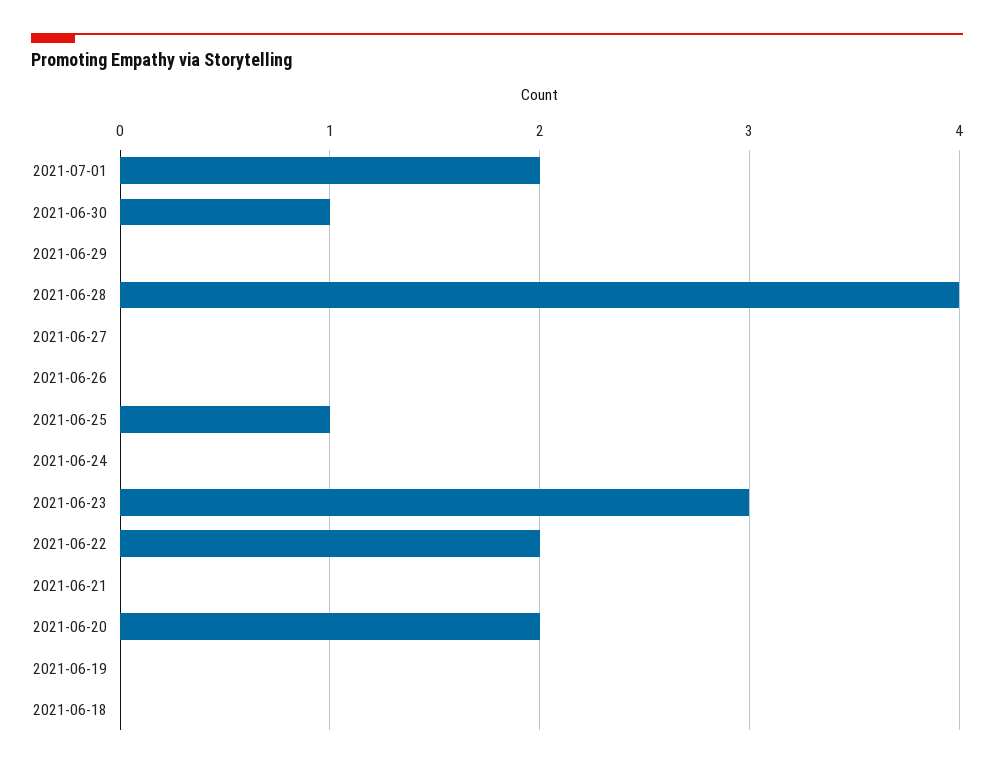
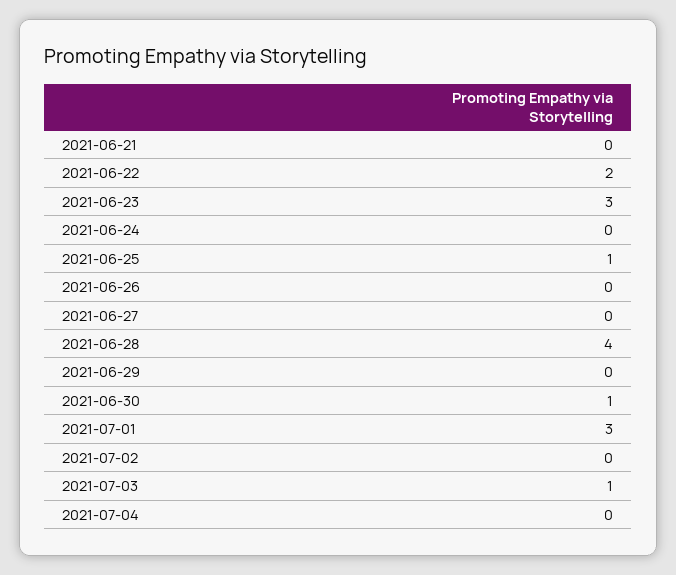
2021-07-01: 2 -> 3
2021-06-20: 2 -> none
2021-06-19: 0 -> none
2021-06-18: 0 -> none
2021-07-02: none -> 0
2021-07-03: none -> 1
2021-07-04: none -> 0

